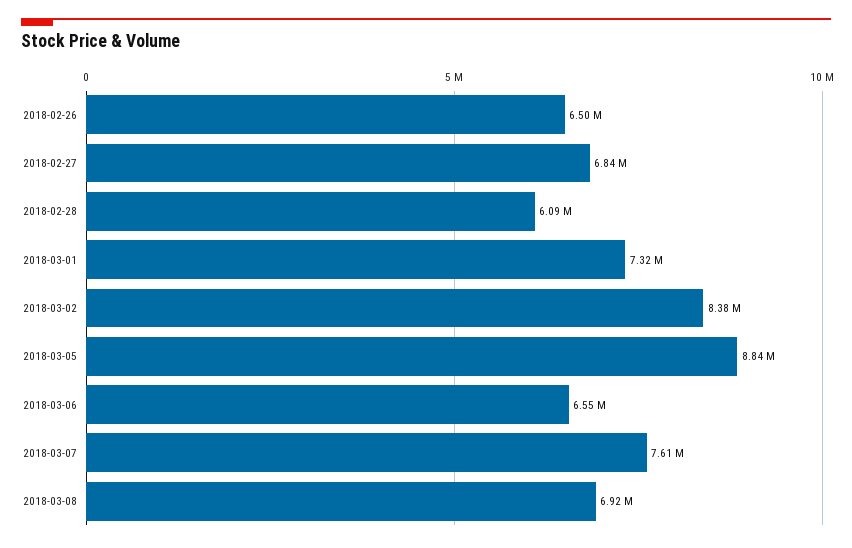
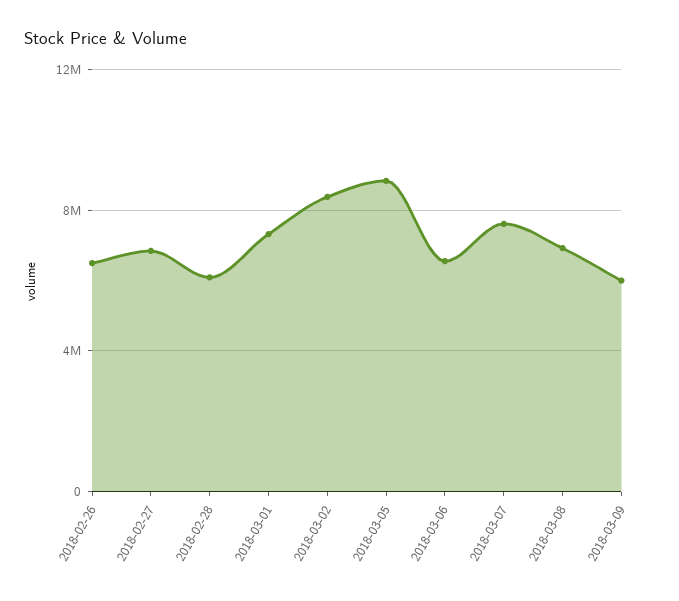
2018-03-09: none -> 6000000

